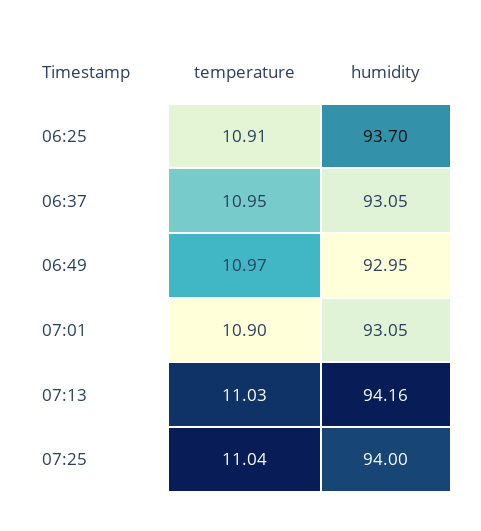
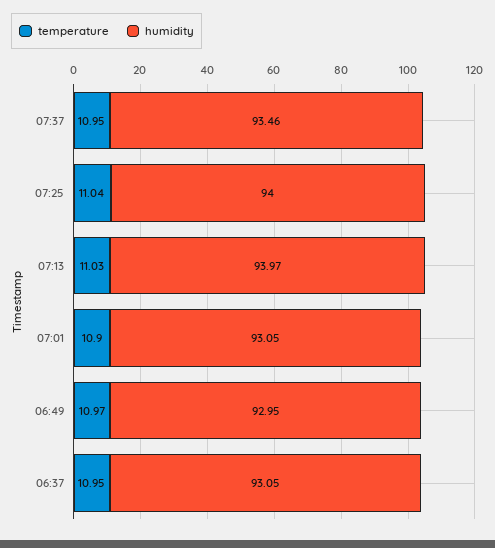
temperature, 06:25: 10.91 -> none
humidity, 06:25: 93.7 -> none
humidity, 07:13: 94.16 -> 93.97
temperature, 07:37: none -> 10.95
humidity, 07:37: none -> 93.46

